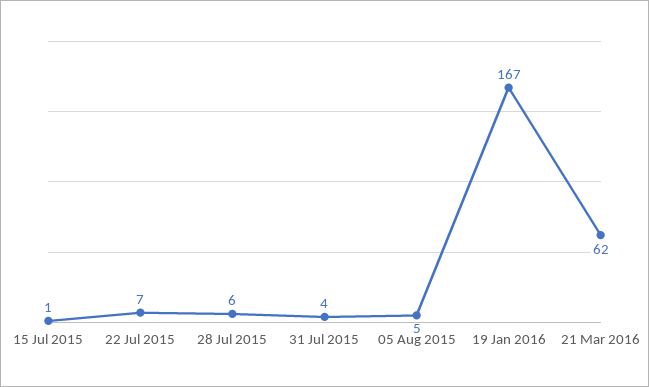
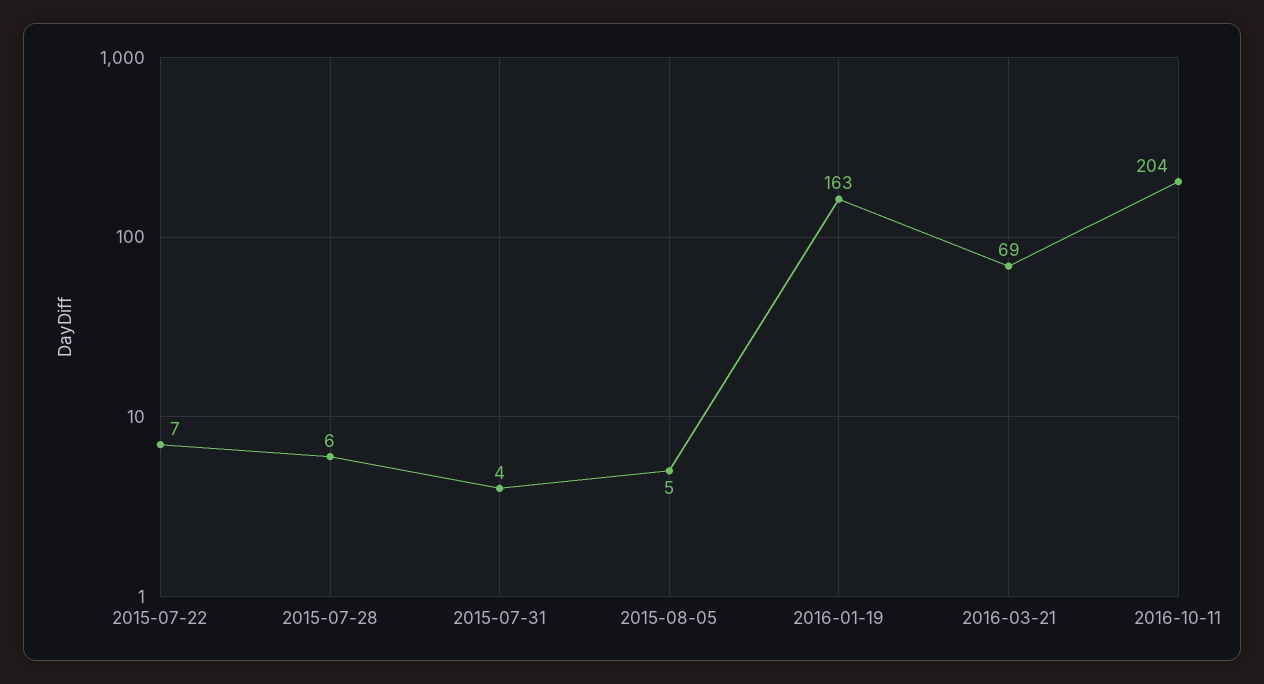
15 Jul 2015: 1 -> none
19 Jan 2016: 167 -> 163
21 Mar 2016: 62 -> 69
2016-10-11: none -> 204

